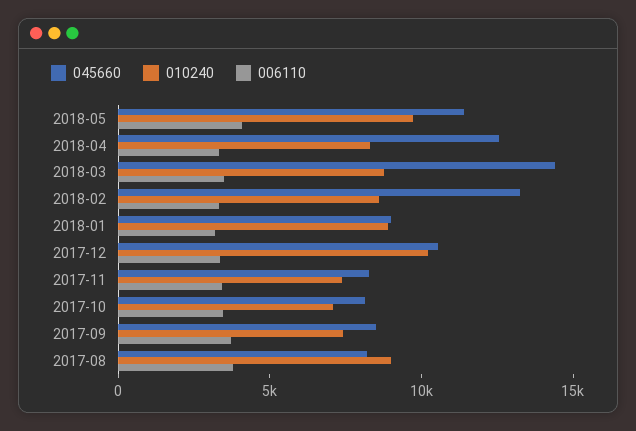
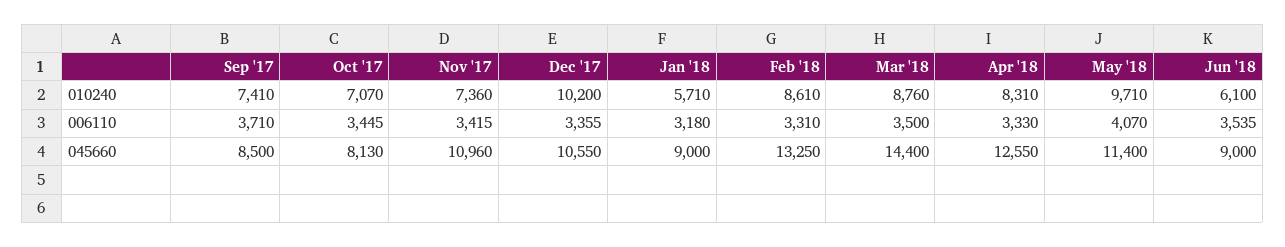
010240, 2018-01: 9000 -> 5710
045660, 2017-11: 8000 -> 10960
045660, 2017-08: 8000 -> none
010240, 2017-08: 9000 -> none
006110, 2017-08: 4000 -> none
010240, Jun '18: none -> 6100
006110, Jun '18: none -> 3535
045660, Jun '18: none -> 9000

